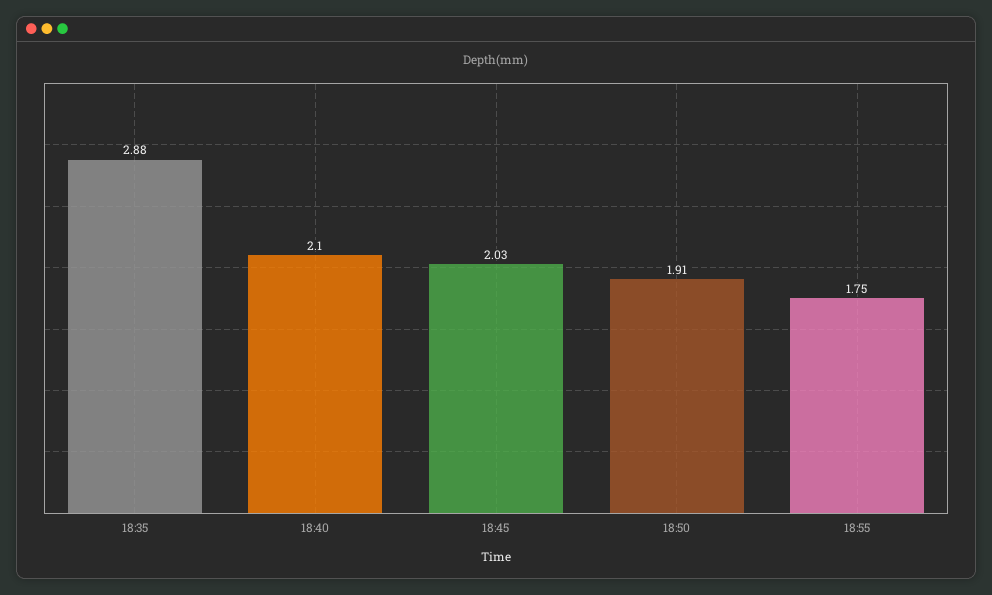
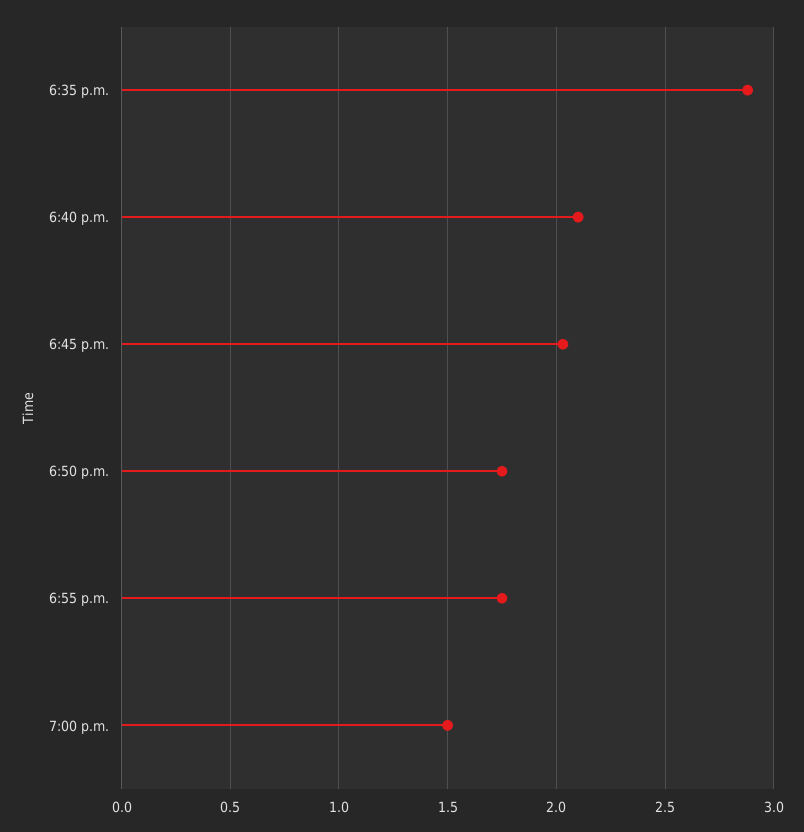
18:50: 1.91 -> 1.75
7:00 p.m.: none -> 1.5

